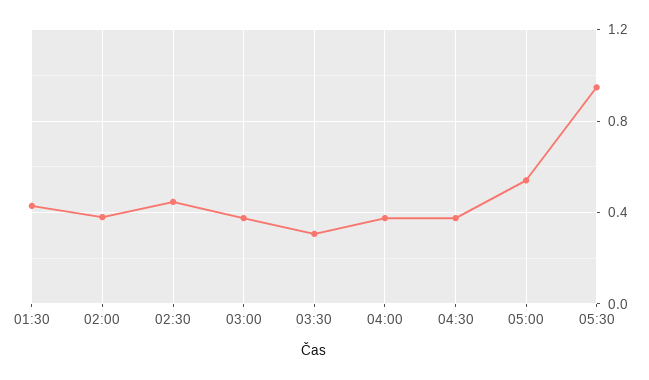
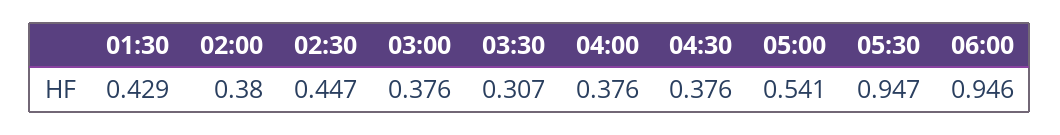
06:00: none -> 0.946

